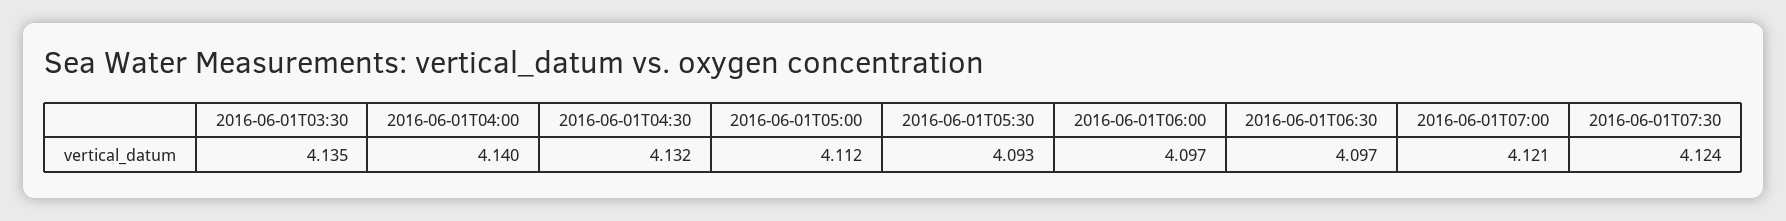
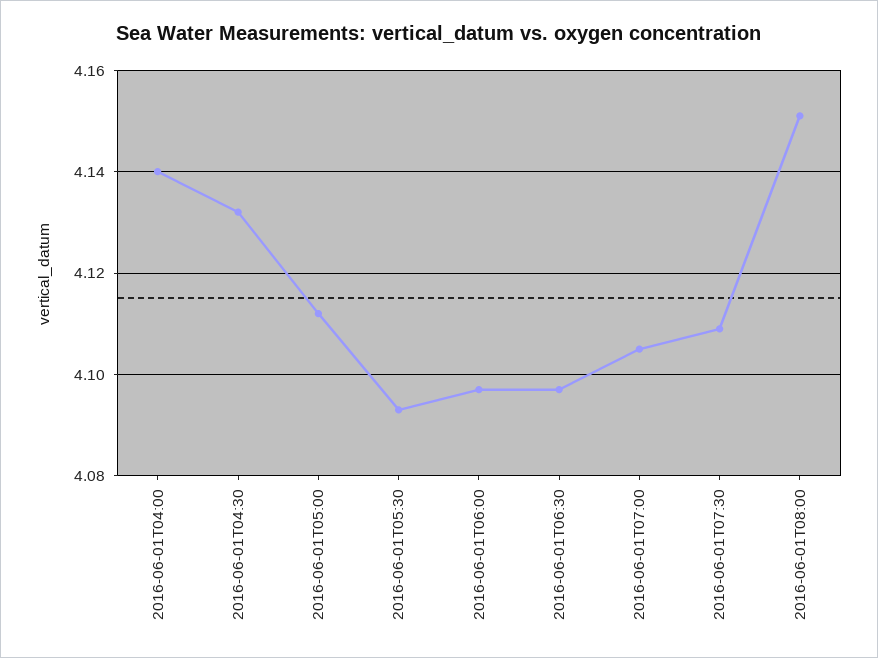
2016-06-01T03:30: 4.135 -> none
2016-06-01T07:00: 4.121 -> 4.105
2016-06-01T07:30: 4.124 -> 4.11
2016-06-01T08:00: none -> 4.15

